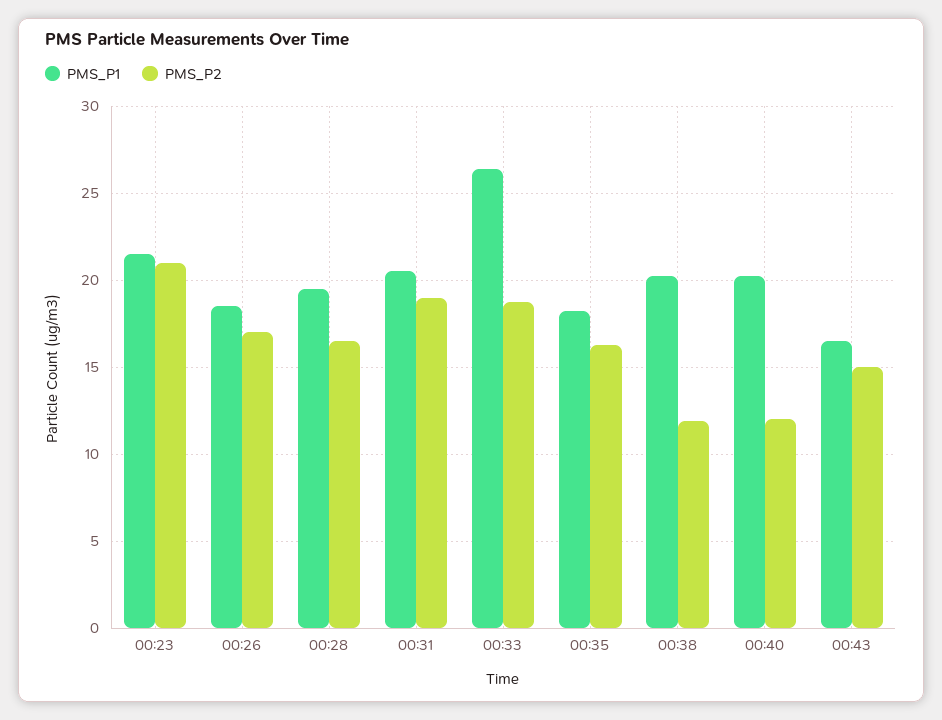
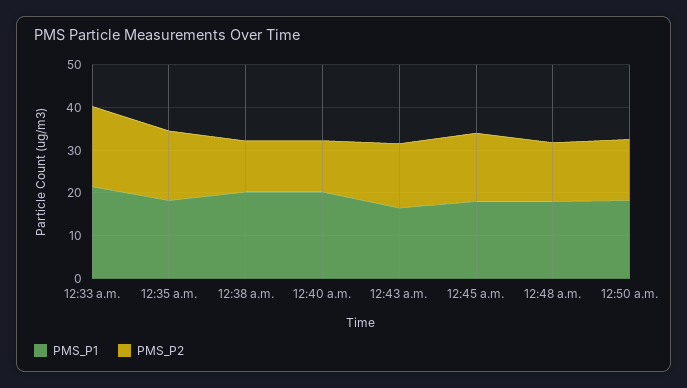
PMS_P1, 00:23: 21.5 -> none
PMS_P2, 00:23: 21 -> none
PMS_P1, 00:26: 18.5 -> none
PMS_P2, 00:26: 17 -> none
PMS_P1, 00:28: 19.5 -> none
PMS_P2, 00:28: 16.5 -> none
PMS_P1, 00:31: 20.5 -> none
PMS_P2, 00:31: 19 -> none
PMS_P1, 00:33: 26.5 -> 22
PMS_P1, 12:45 a.m.: none -> 18
PMS_P2, 12:45 a.m.: none -> 16
PMS_P1, 12:48 a.m.: none -> 18
PMS_P2, 12:48 a.m.: none -> 14
PMS_P1, 12:50 a.m.: none -> 18
PMS_P2, 12:50 a.m.: none -> 14

